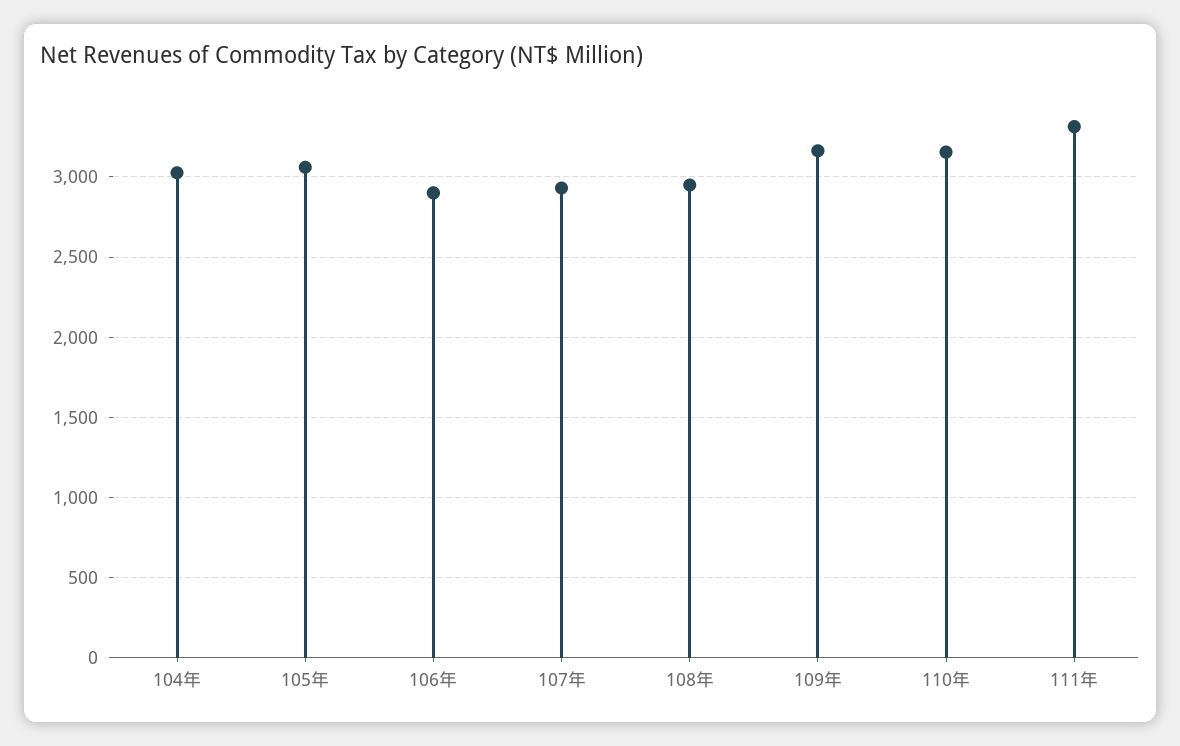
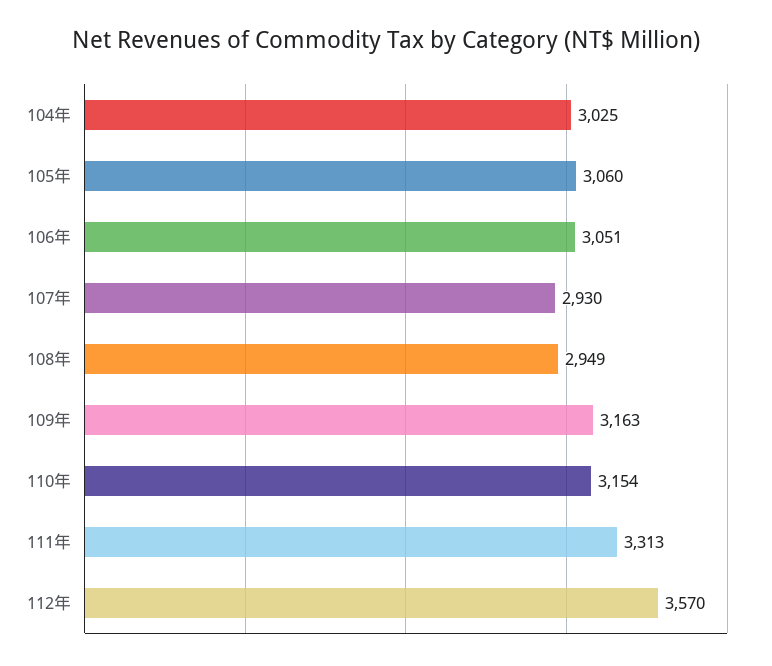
106年: 2900 -> 3051
112年: none -> 3570

